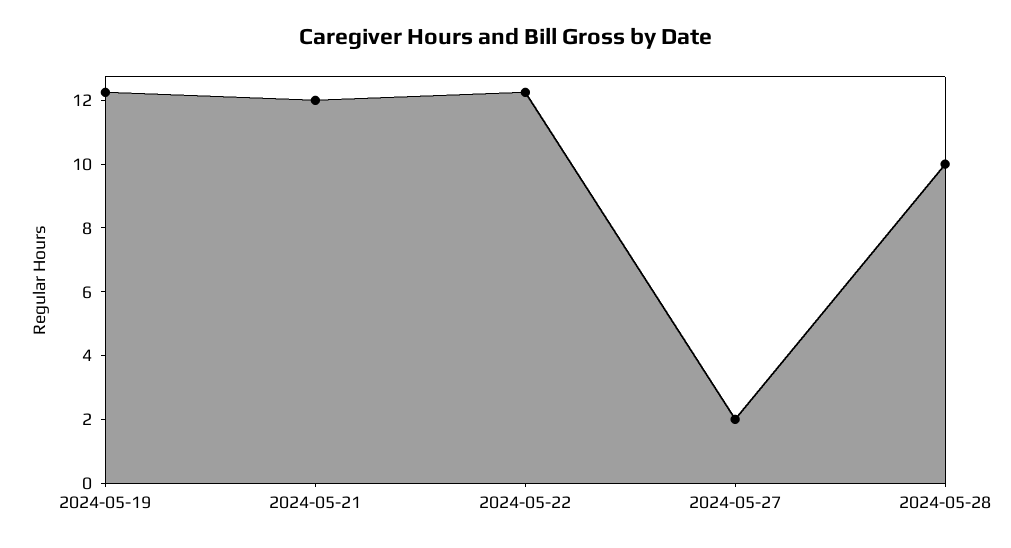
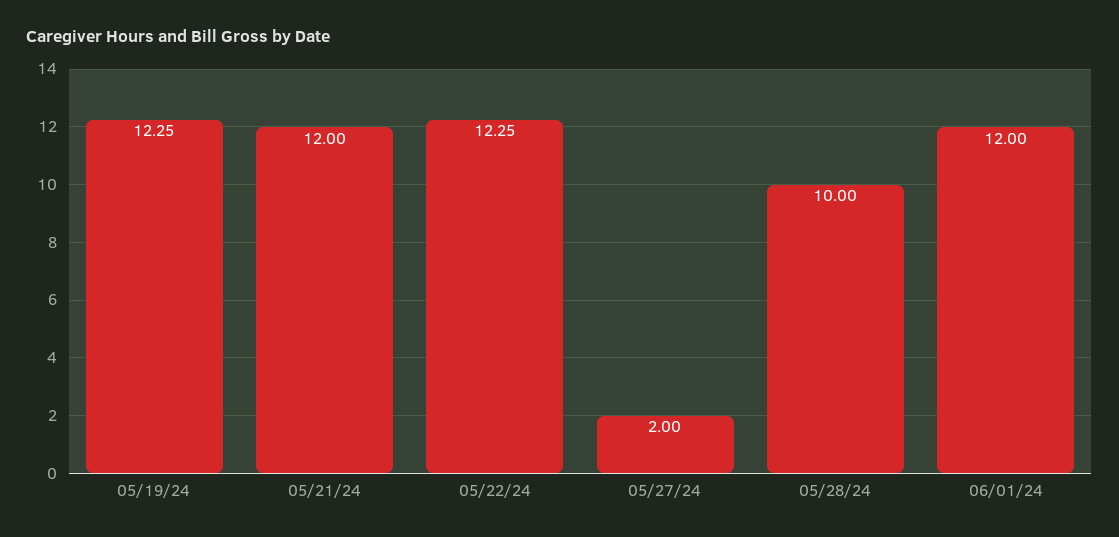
06/01/24: none -> 12

